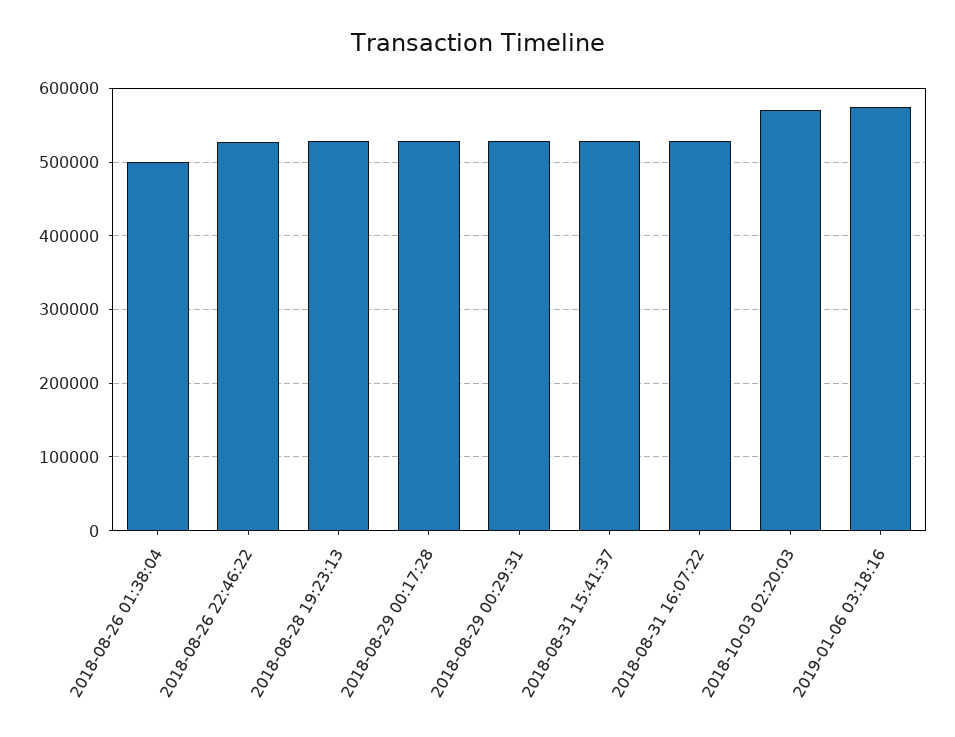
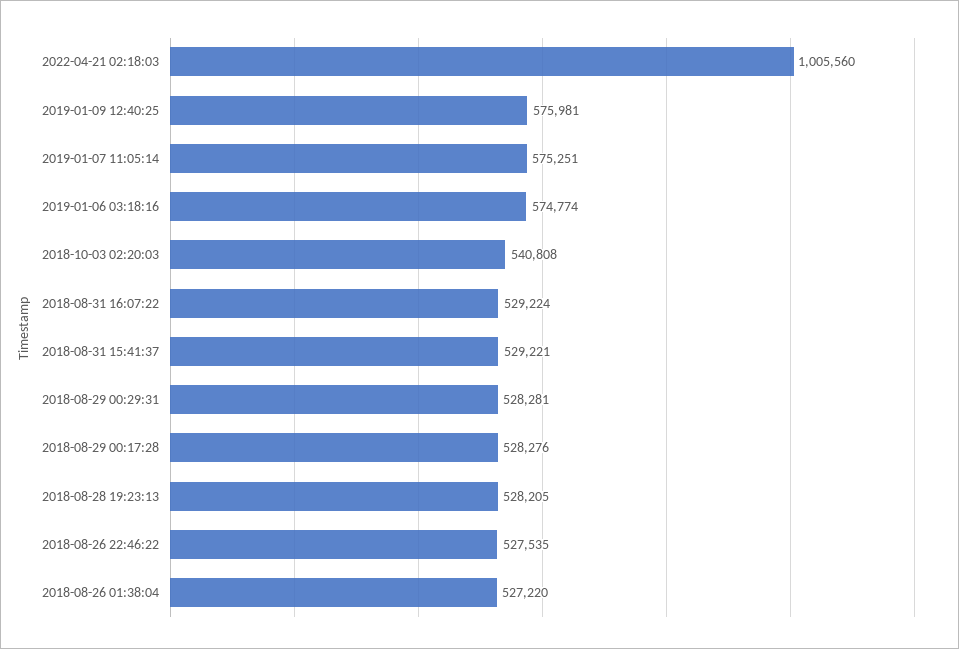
2018-08-26 01:38:04: 500000 -> 527220
2018-10-03 02:20:03: 570000 -> 540808
2022-04-21 02:18:03: none -> 1005560
2019-01-09 12:40:25: none -> 575981
2019-01-07 11:05:14: none -> 575251

